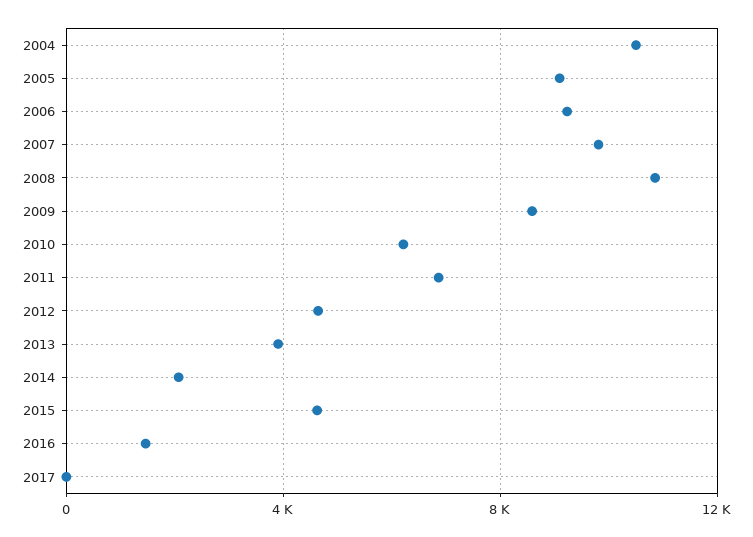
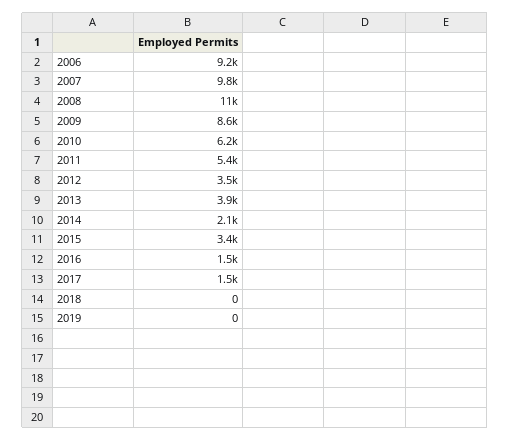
2004: 10500 -> none
2005: 9000 -> none
2011: 7000 -> 5400
2012: 4500 -> 3500
2015: 4500 -> 3400
2017: 0 -> 1500
2018: none -> 0
2019: none -> 0

